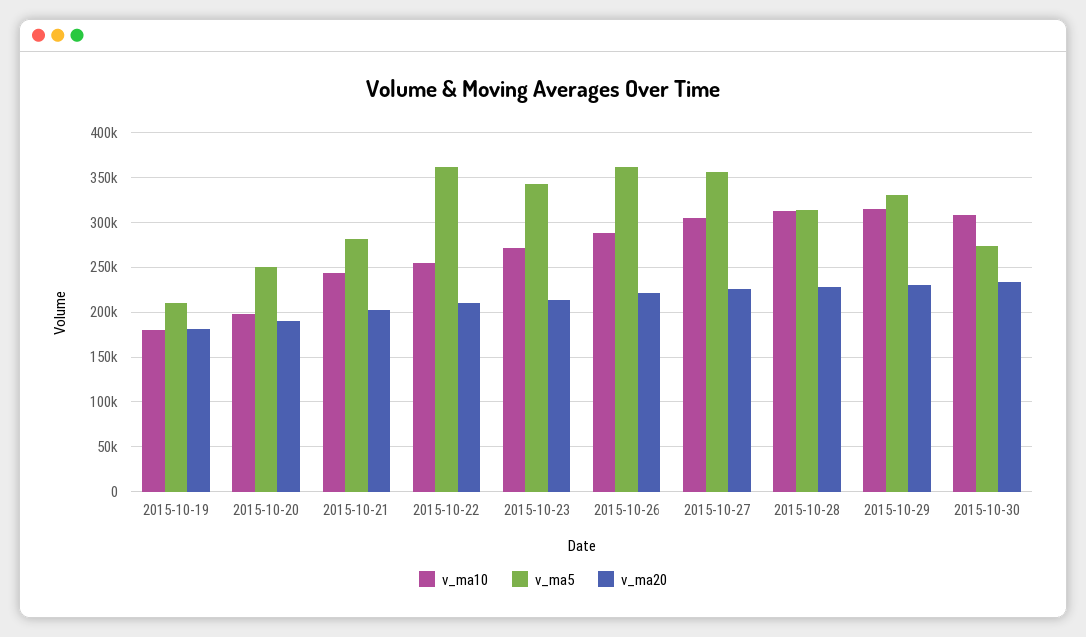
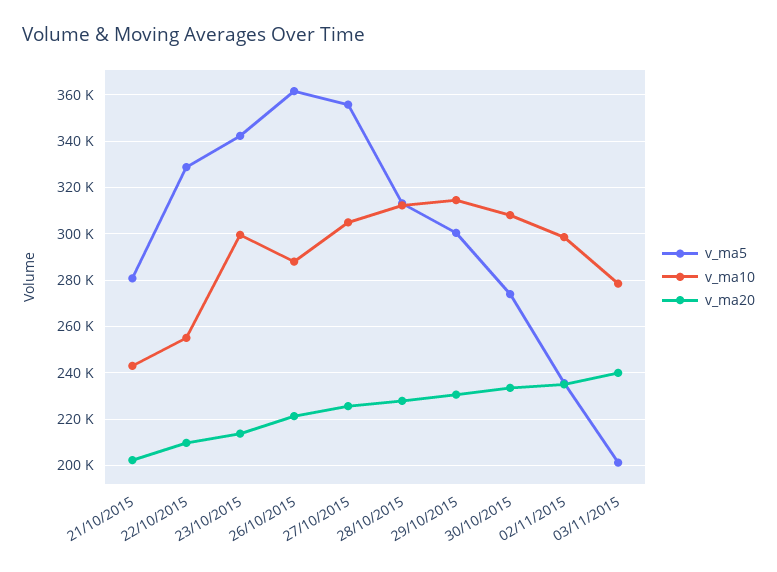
v_ma10, 2015-10-19: 180000 -> none
v_ma5, 2015-10-19: 210000 -> none
v_ma20, 2015-10-19: 180000 -> none
v_ma10, 2015-10-20: 200000 -> none
v_ma5, 2015-10-20: 250000 -> none
v_ma20, 2015-10-20: 190000 -> none
v_ma5, 2015-10-22: 360000 -> 330000
v_ma10, 2015-10-23: 270000 -> 300000
v_ma5, 2015-10-29: 330000 -> 300000
v_ma5, 02/11/2015: none -> 235000
v_ma10, 02/11/2015: none -> 300000
v_ma20, 02/11/2015: none -> 235000
v_ma5, 03/11/2015: none -> 200000
v_ma10, 03/11/2015: none -> 280000
v_ma20, 03/11/2015: none -> 240000

